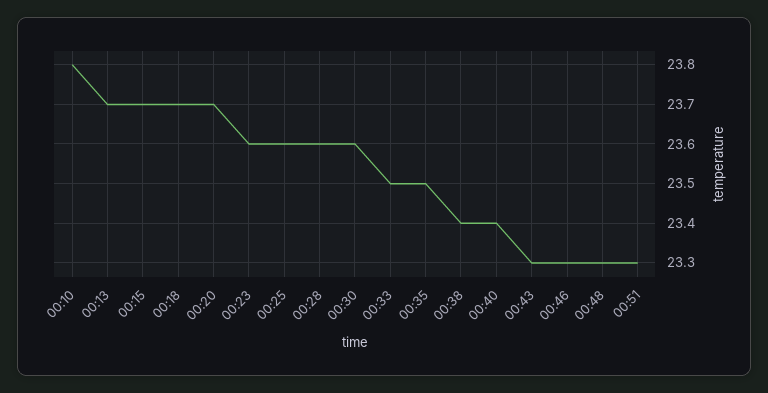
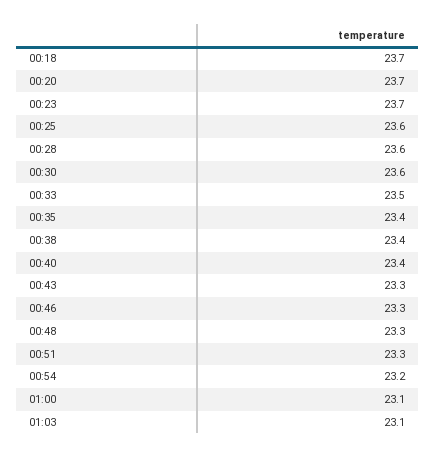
00:10: 23.8 -> none
00:13: 23.7 -> none
00:15: 23.7 -> none
00:23: 23.6 -> 23.7
00:35: 23.5 -> 23.4
00:54: none -> 23.2
01:00: none -> 23.1
01:03: none -> 23.1

